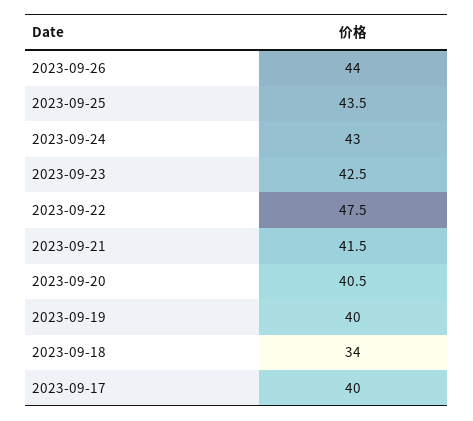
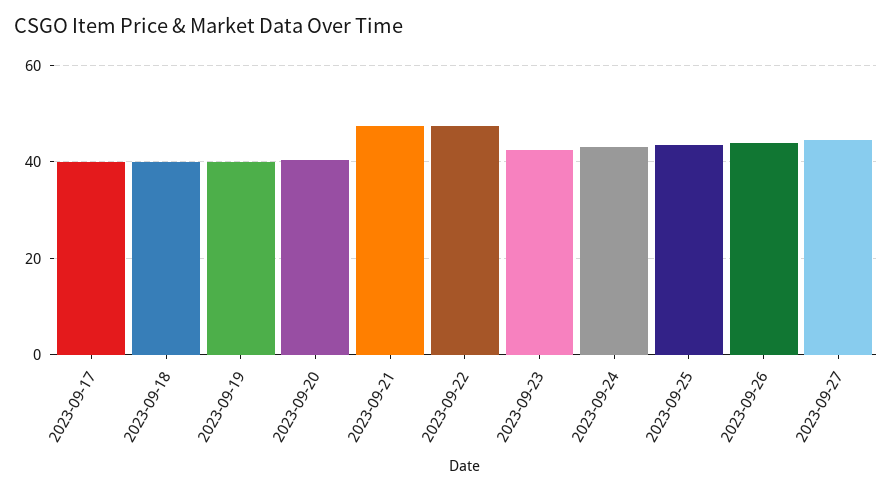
2023-09-21: 41.5 -> 48
2023-09-18: 34 -> 40
2023-09-27: none -> 44

